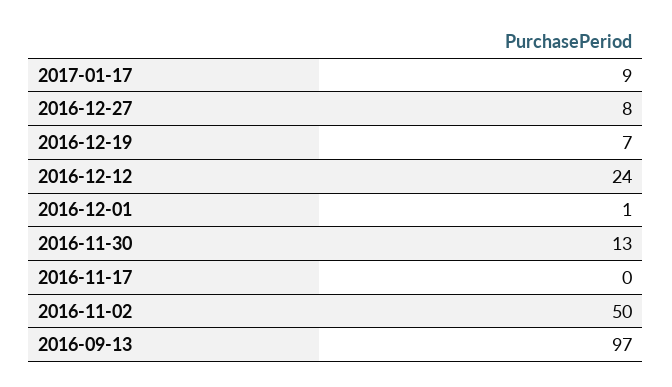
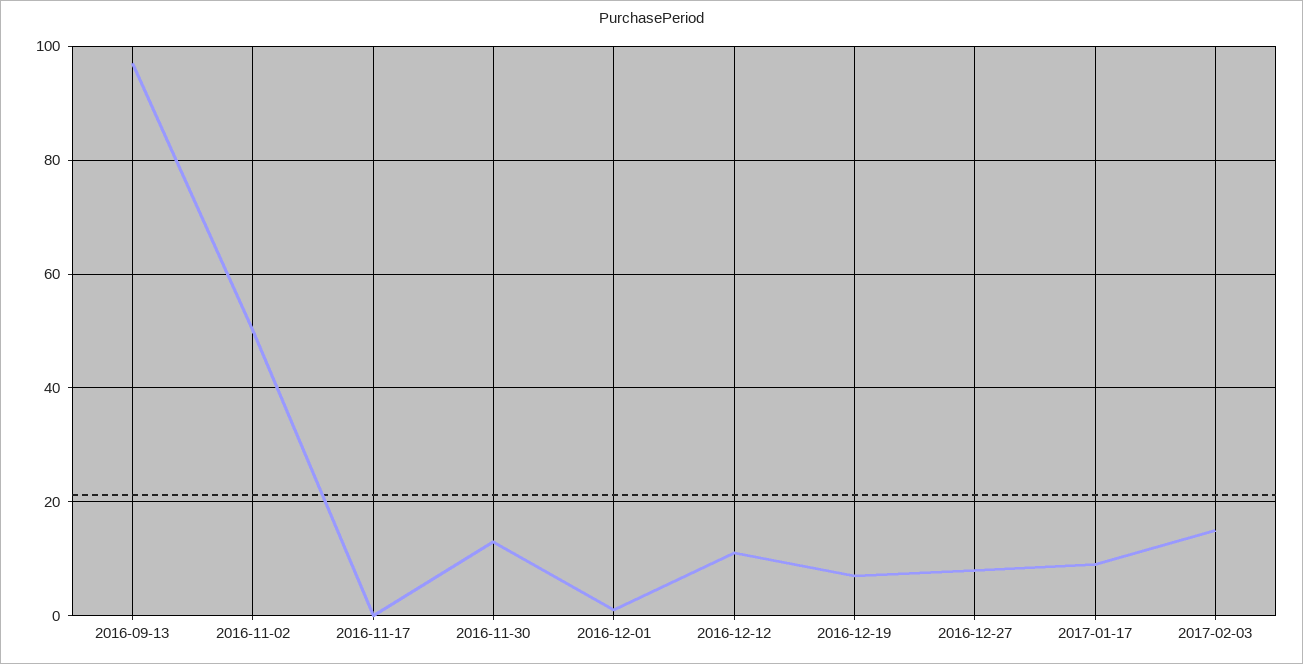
2016-12-12: 24 -> 10
2017-02-03: none -> 15

